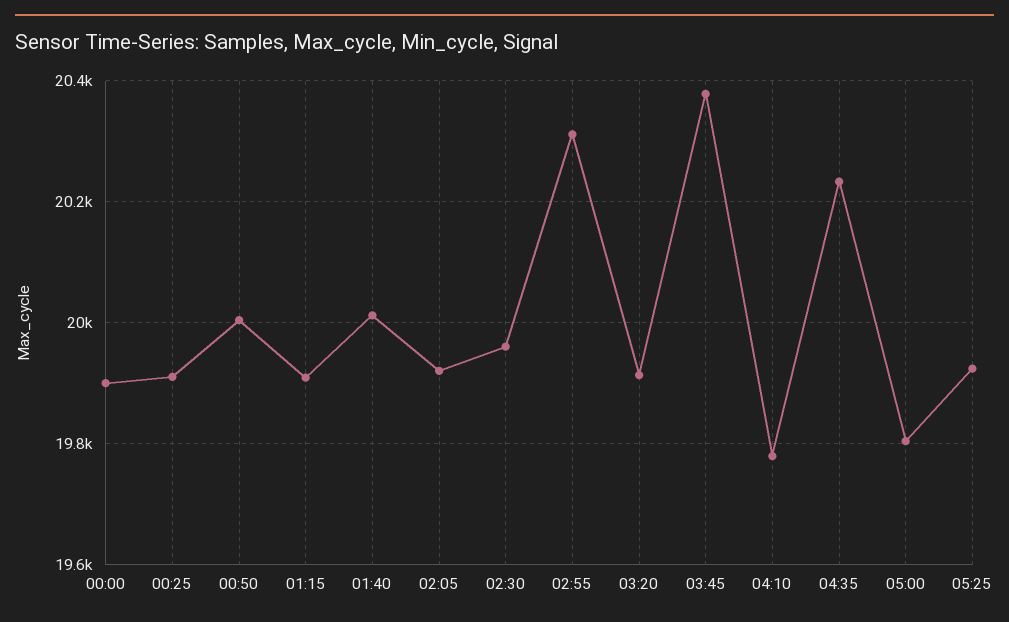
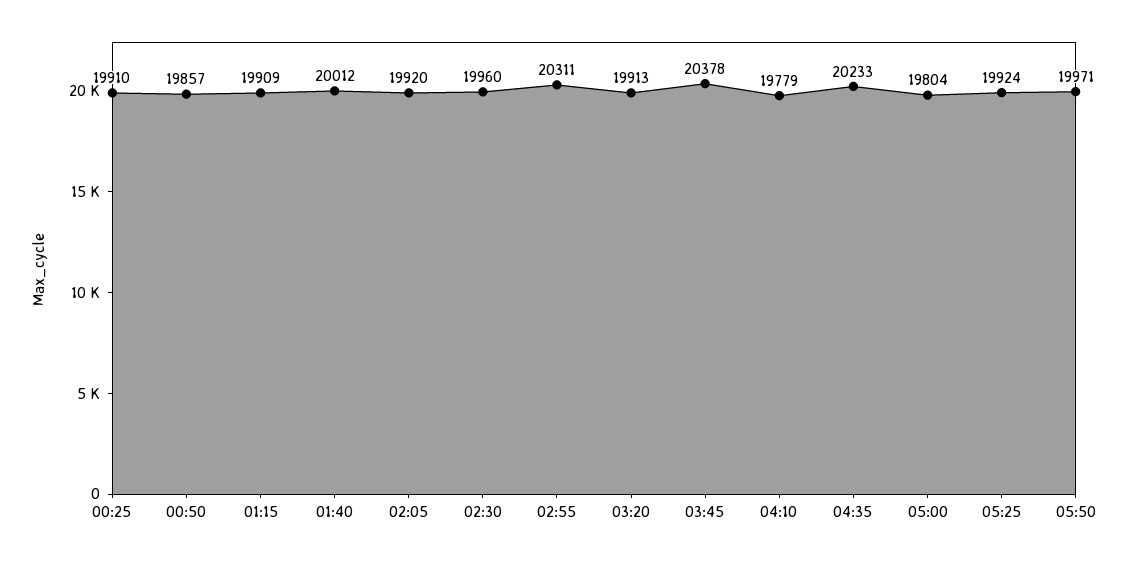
00:00: 19900 -> none
00:50: 20000 -> 19857
05:50: none -> 19971

